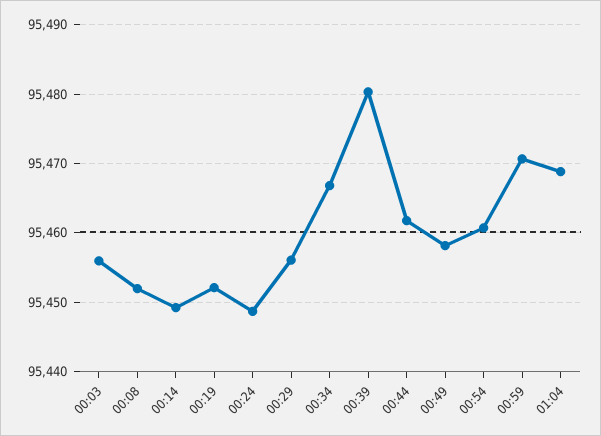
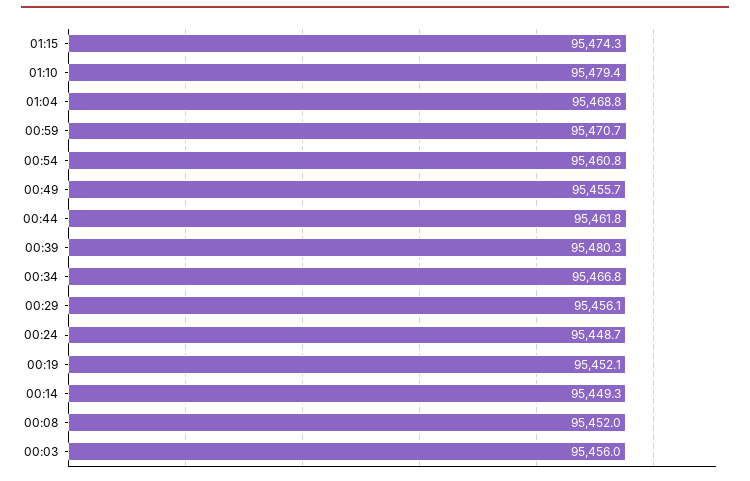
00:49: 95458 -> 95455.7
01:15: none -> 95474.3
01:10: none -> 95479.4

